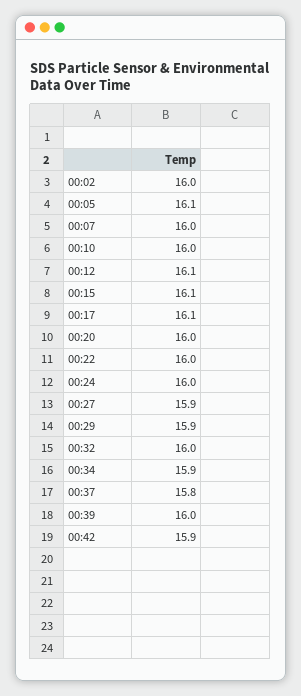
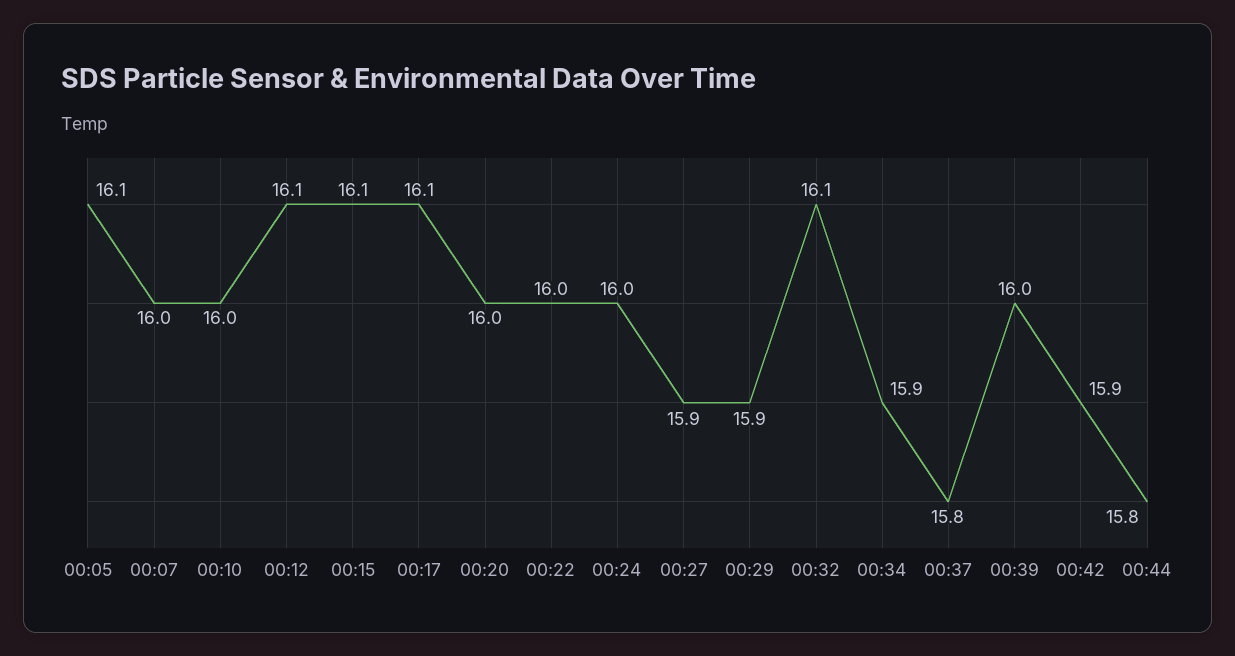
00:02: 16 -> none
00:32: 16 -> 16.1
00:44: none -> 15.8

